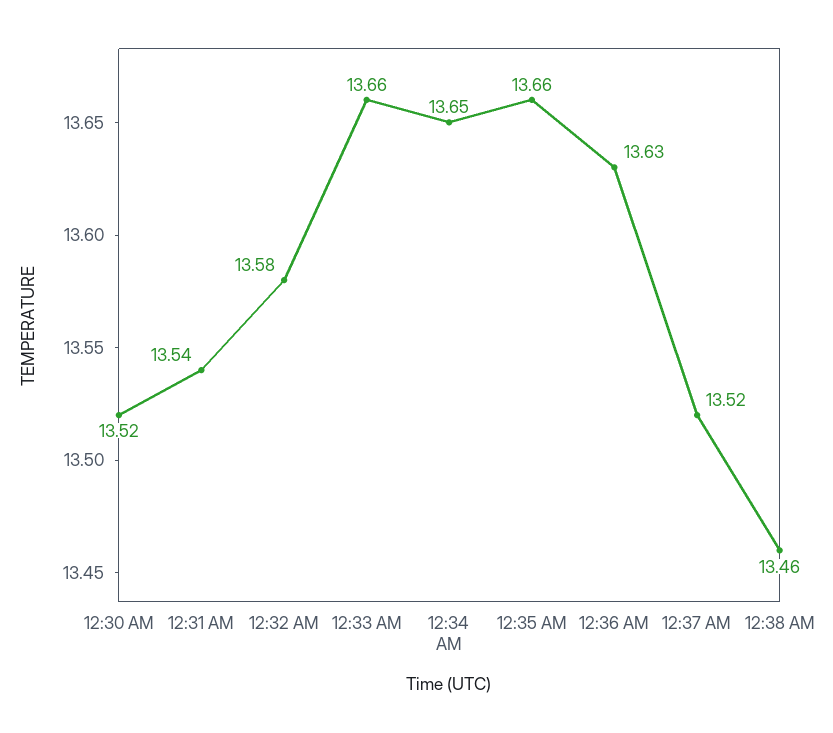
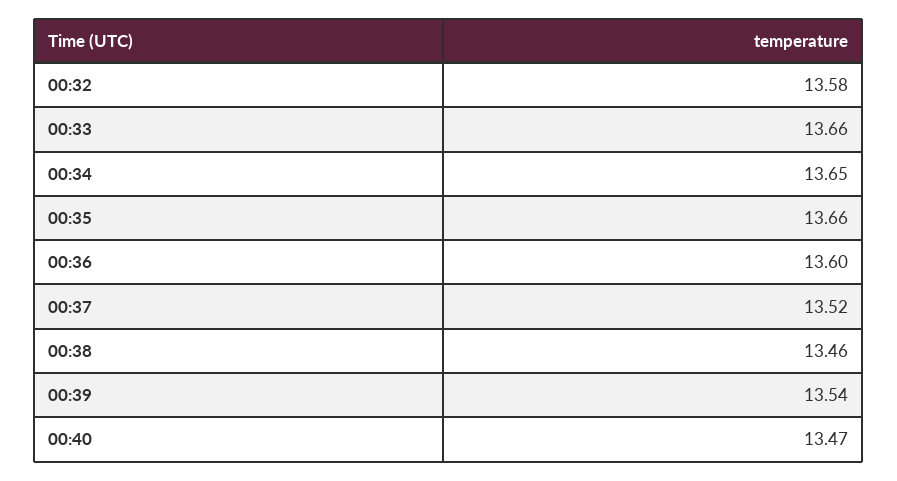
12:30 AM: 13.52 -> none
12:31 AM: 13.54 -> none
12:36 AM: 13.63 -> 13.6
00:39: none -> 13.54
00:40: none -> 13.47

